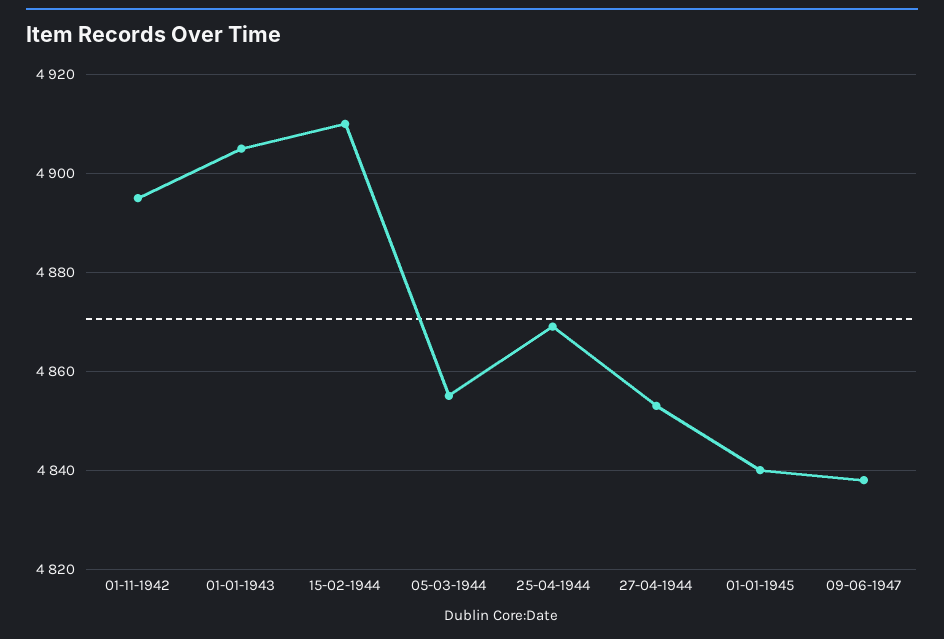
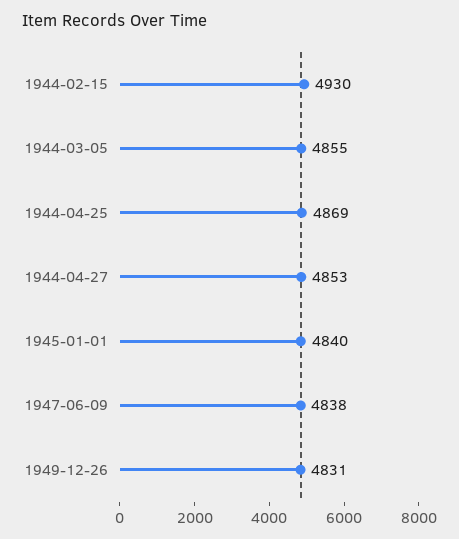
01-11-1942: 4895 -> none
01-01-1943: 4905 -> none
15-02-1944: 4910 -> 4930
1949-12-26: none -> 4831

